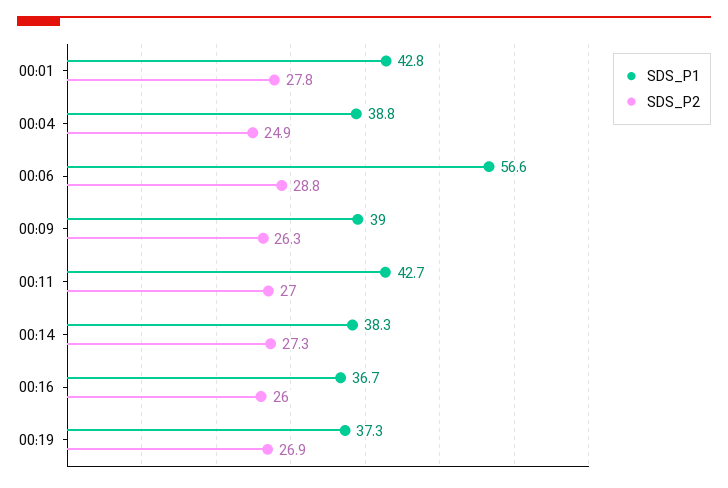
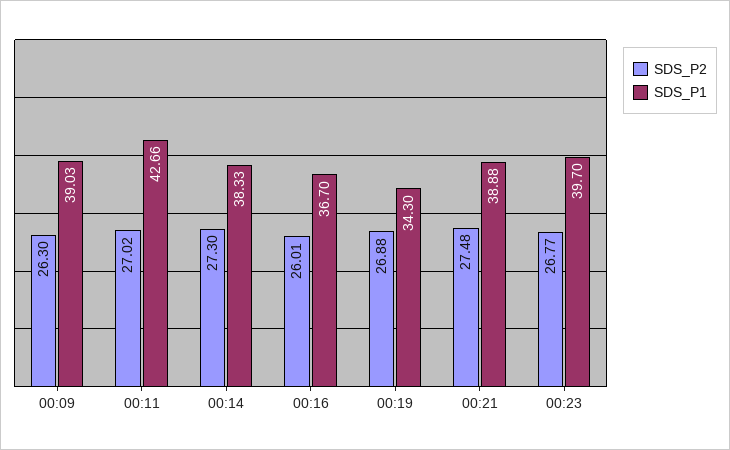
SDS_P1, 00:01: 42.8 -> none
SDS_P2, 00:01: 27.8 -> none
SDS_P1, 00:04: 38.8 -> none
SDS_P2, 00:04: 24.9 -> none
SDS_P1, 00:06: 56.6 -> none
SDS_P2, 00:06: 28.8 -> none
SDS_P1, 00:19: 37.3 -> 34.3
SDS_P2, 00:21: none -> 27.48
SDS_P1, 00:21: none -> 38.88
SDS_P2, 00:23: none -> 26.77
SDS_P1, 00:23: none -> 39.7

